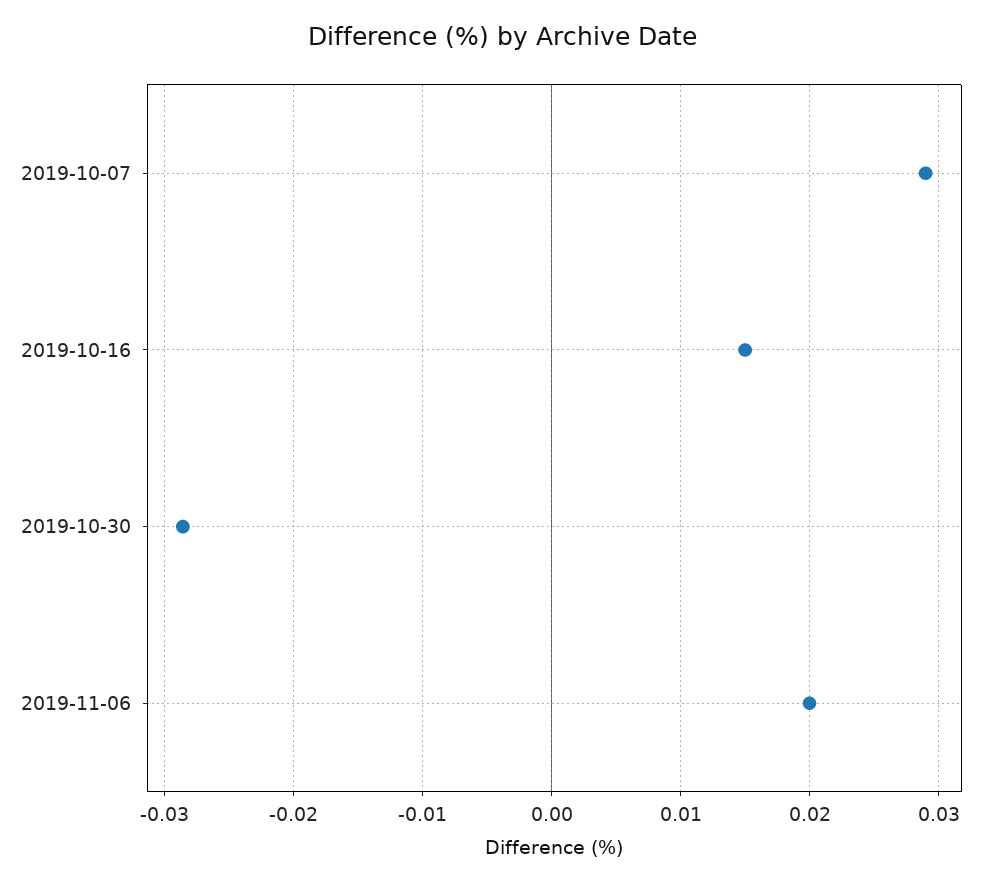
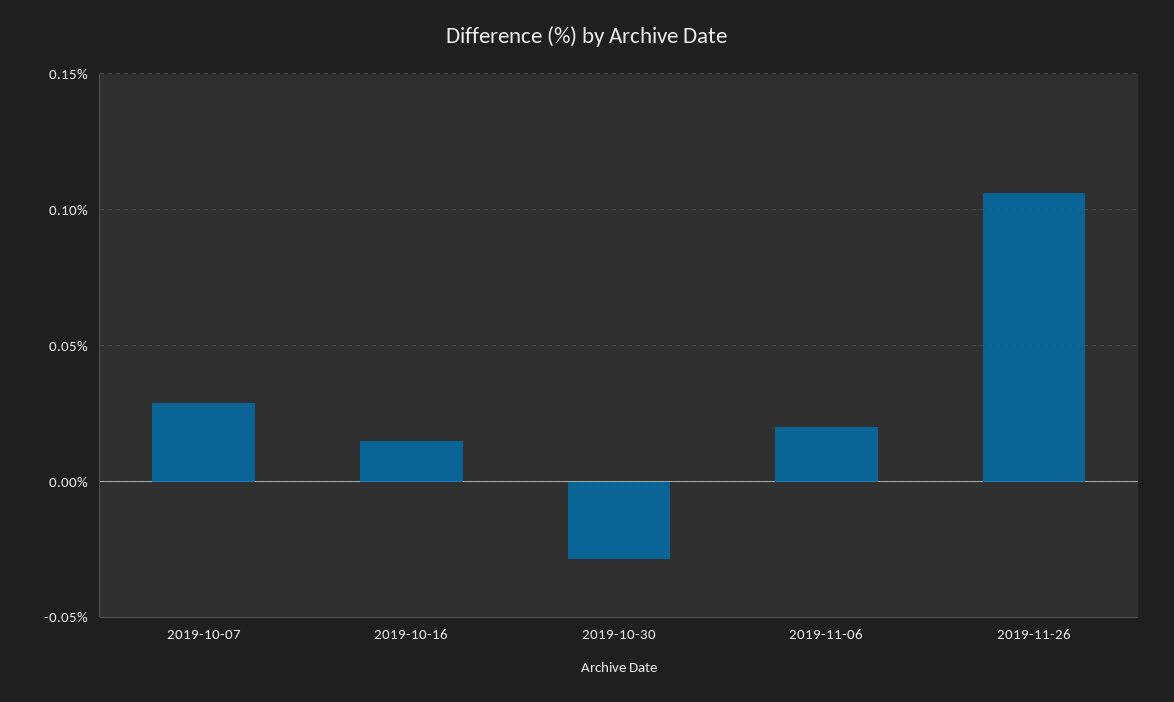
2019-11-26: none -> 0.105

